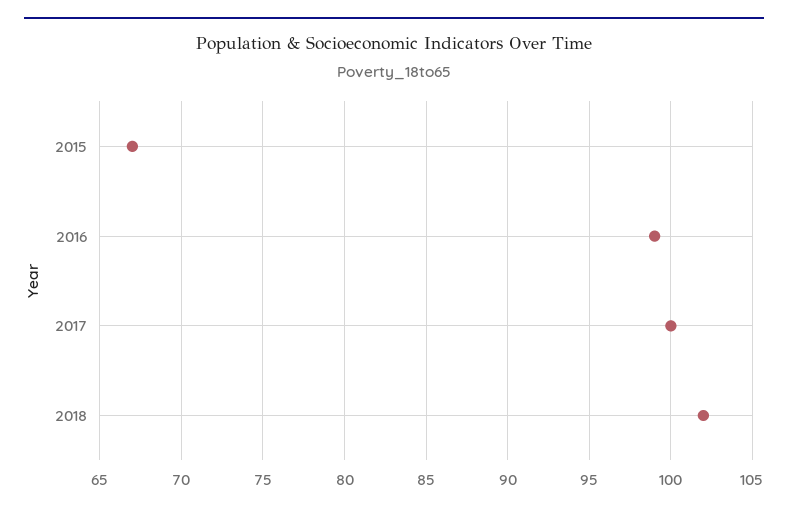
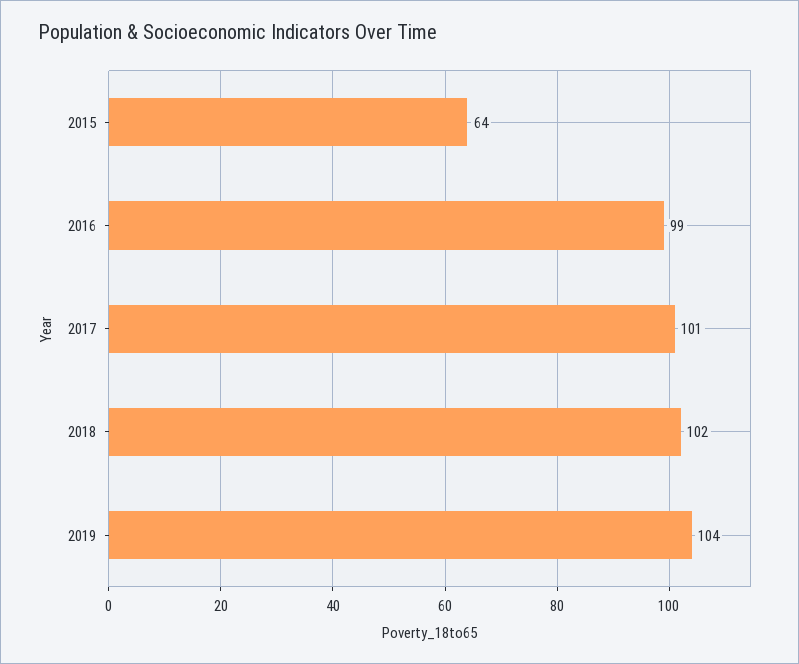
2015: 67 -> 64
2017: 100 -> 101
2019: none -> 104

